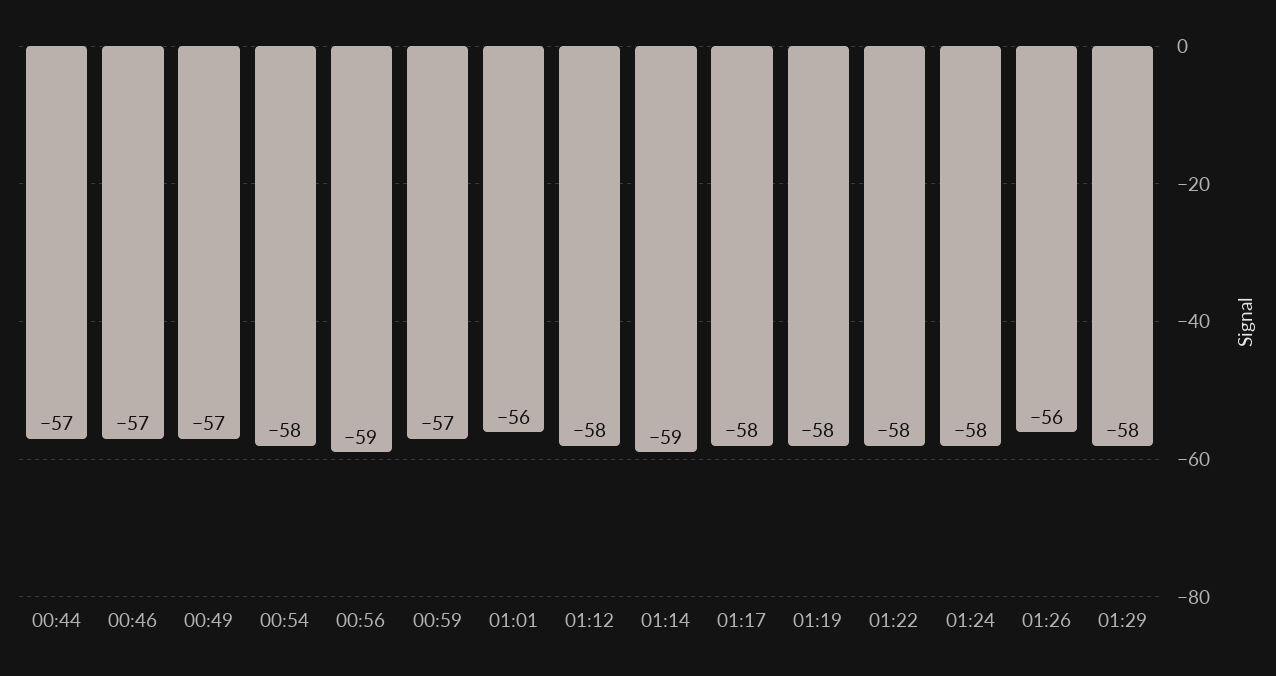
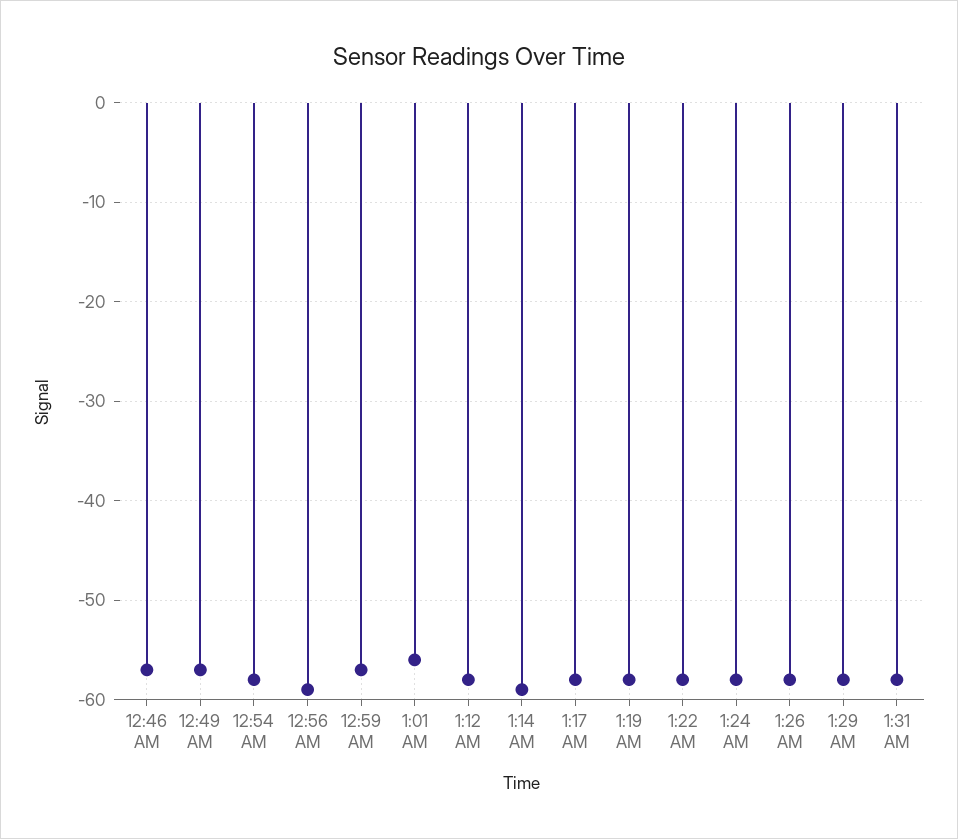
00:44: -57 -> none
01:26: -56 -> -58
1:31 AM: none -> -58

